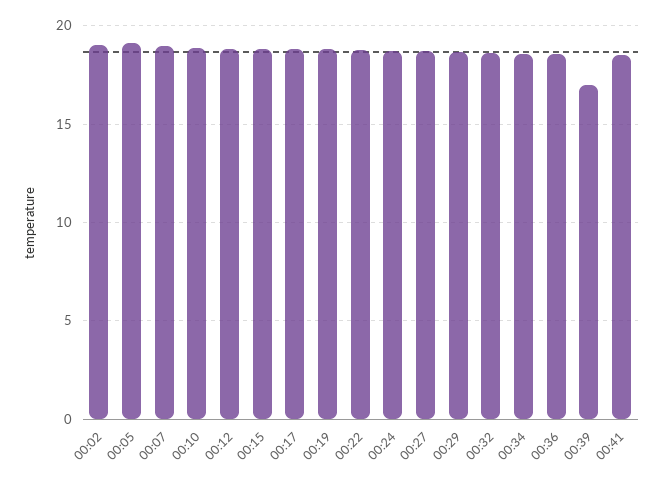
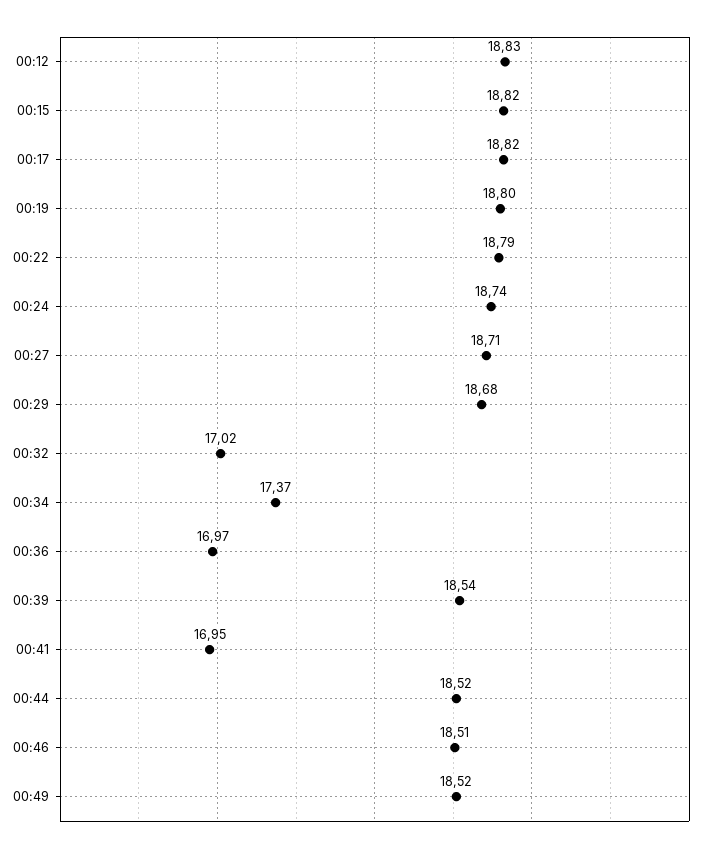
00:02: 19 -> none
00:05: 19 -> none
00:07: 19 -> none
00:10: 19 -> none
00:32: 18.5 -> 17.02
00:34: 18.5 -> 17.37
00:36: 18.5 -> 16.97
00:39: 17 -> 18.54
00:41: 18.5 -> 16.95
00:44: none -> 18.52
00:46: none -> 18.51
00:49: none -> 18.52

